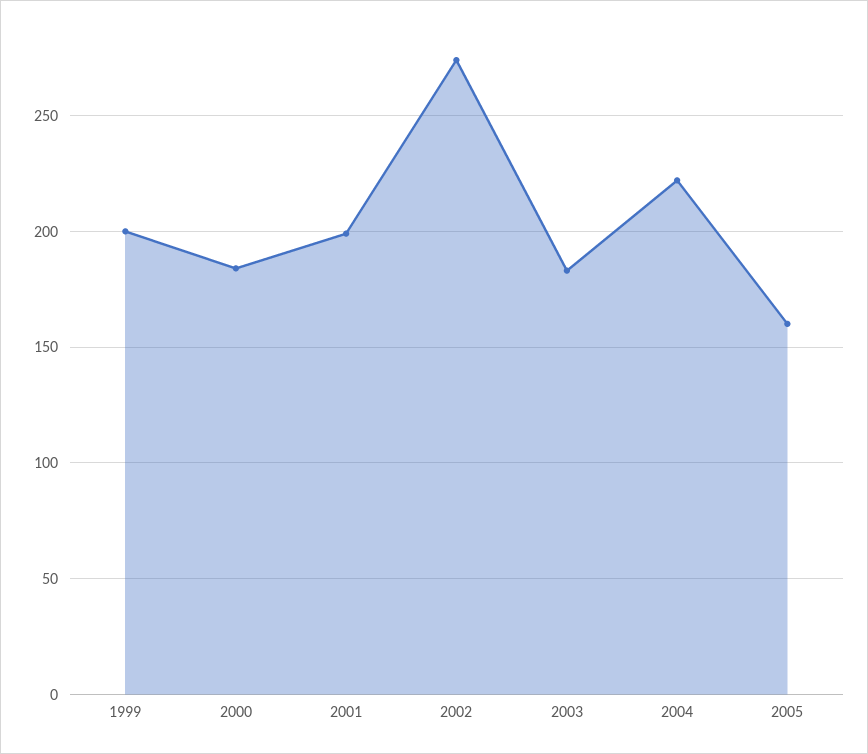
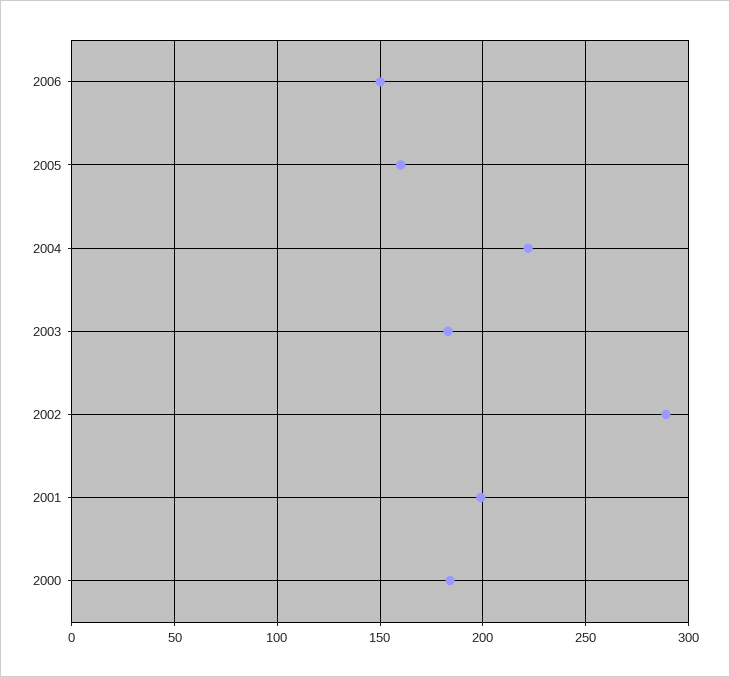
1999: 200 -> none
2002: 275 -> 290
2006: none -> 150

